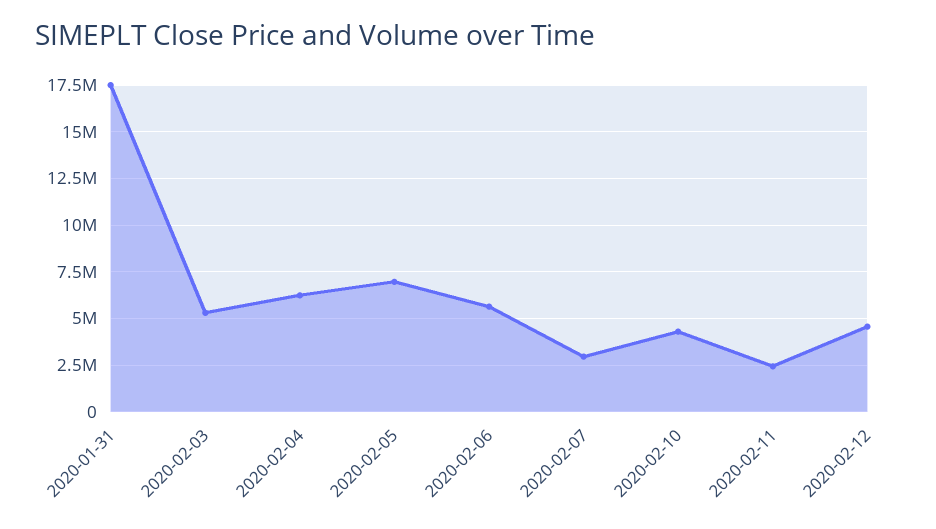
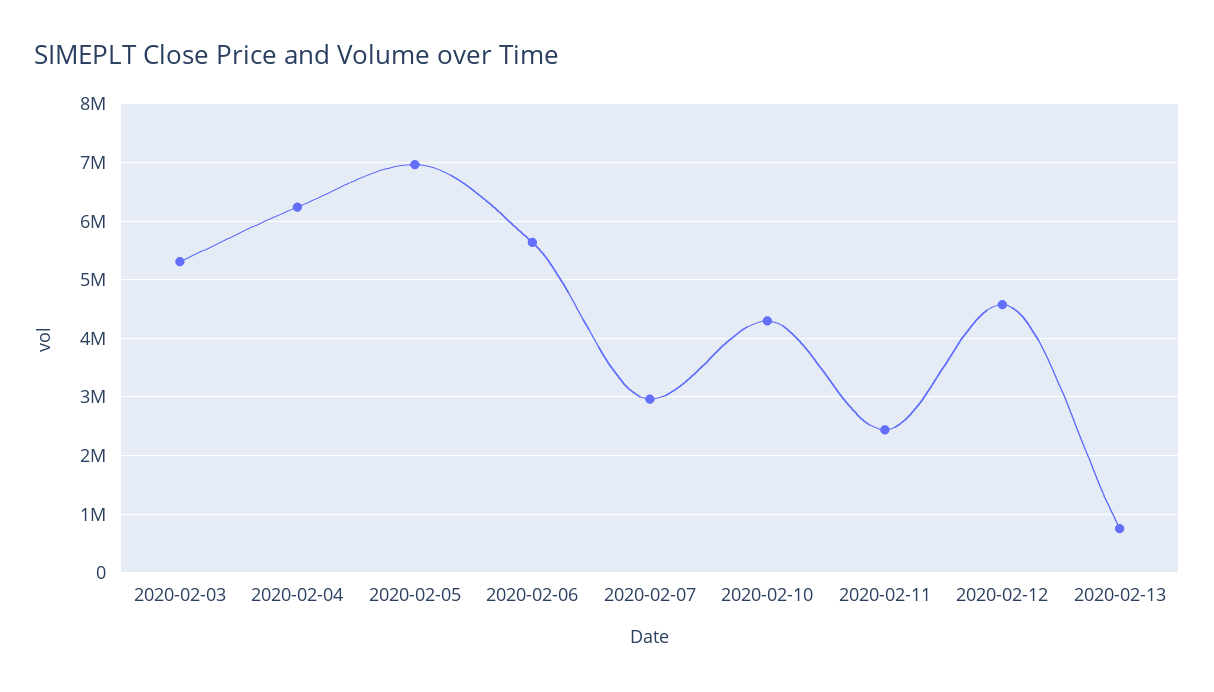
2020-01-31: 17500000 -> none
2020-02-13: none -> 800000

